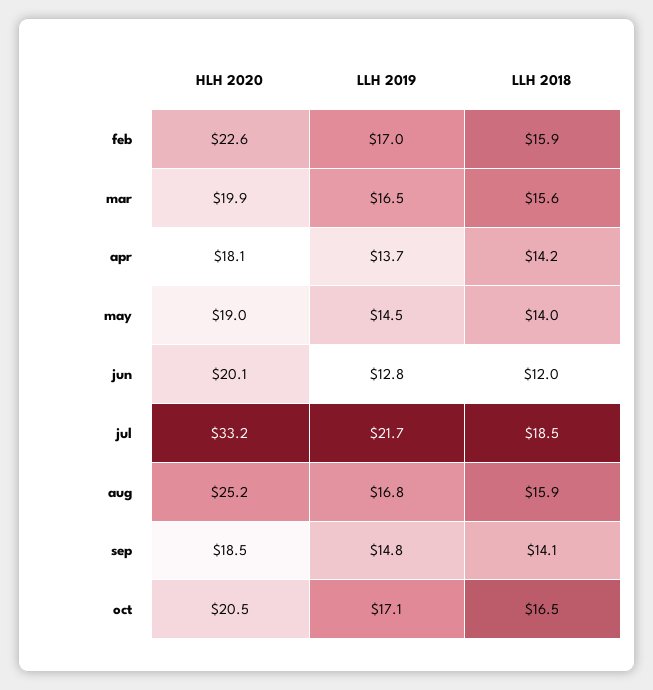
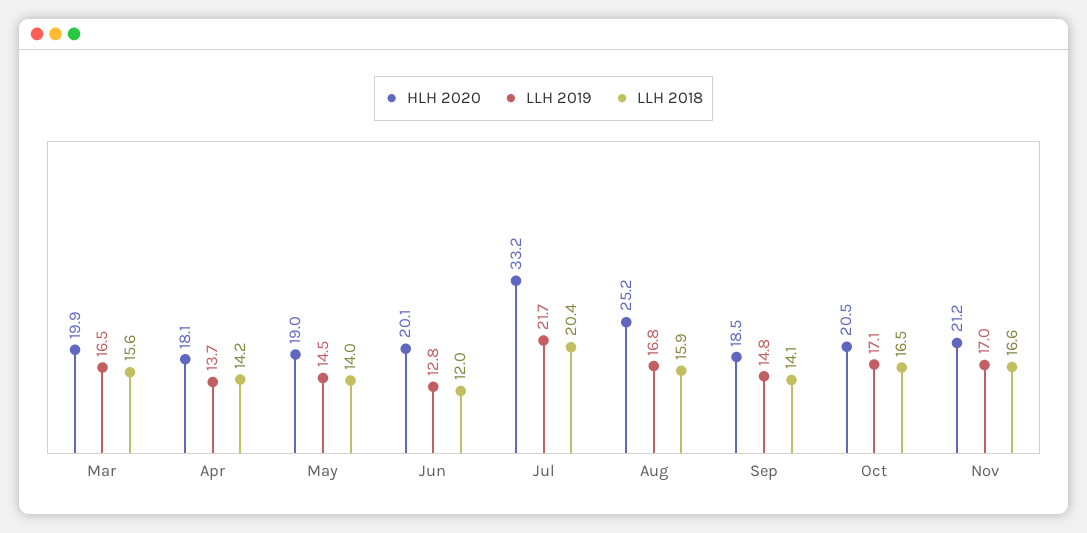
HLH 2020, feb: 22.6 -> none
LLH 2019, feb: 17 -> none
LLH 2018, feb: 15.9 -> none
LLH 2018, jul: 18.5 -> 20.4
HLH 2020, Nov: none -> 21.2
LLH 2019, Nov: none -> 17
LLH 2018, Nov: none -> 16.6

